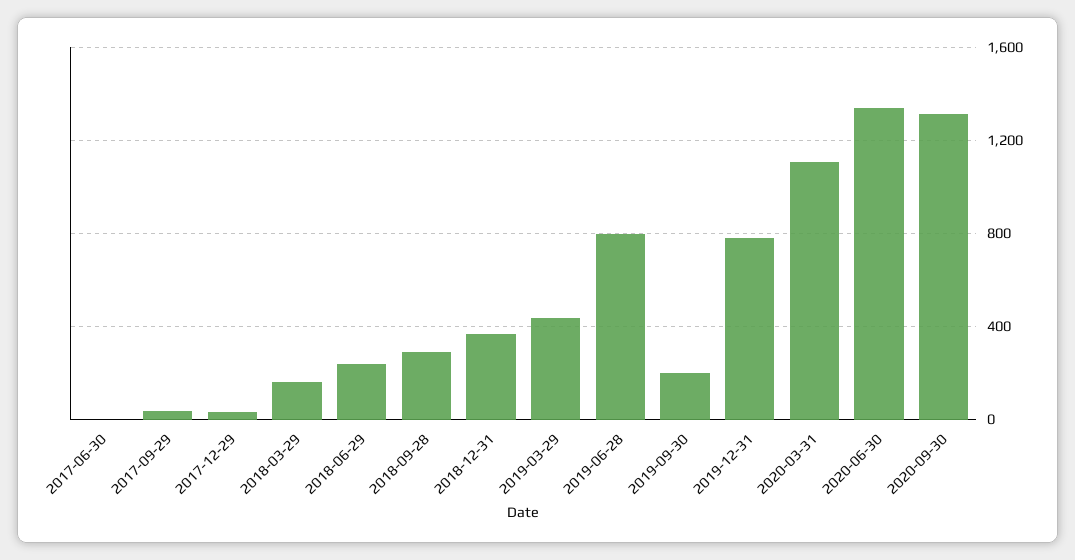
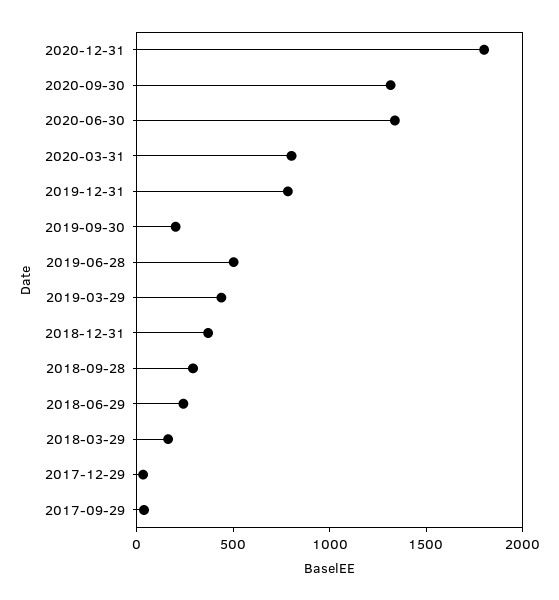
2017-06-30: 0 -> none
2019-06-28: 800 -> 500
2020-03-31: 1100 -> 800
2020-12-31: none -> 1800

